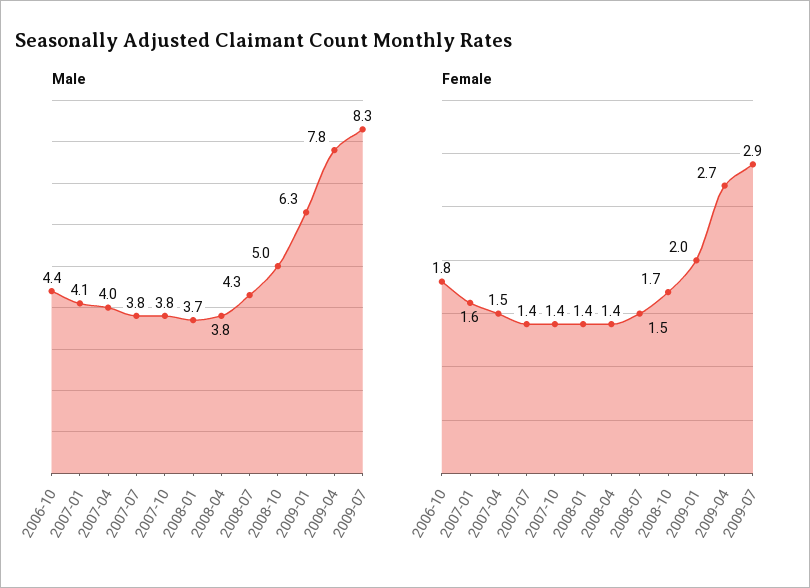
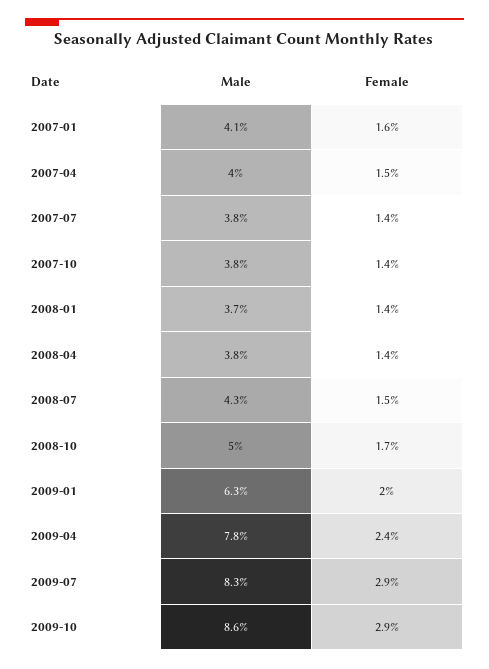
Male, 2006-10: 4.4 -> none
Female, 2006-10: 1.8 -> none
Female, 2009-04: 2.7 -> 2.4
Male, 2009-10: none -> 8.6
Female, 2009-10: none -> 2.9

